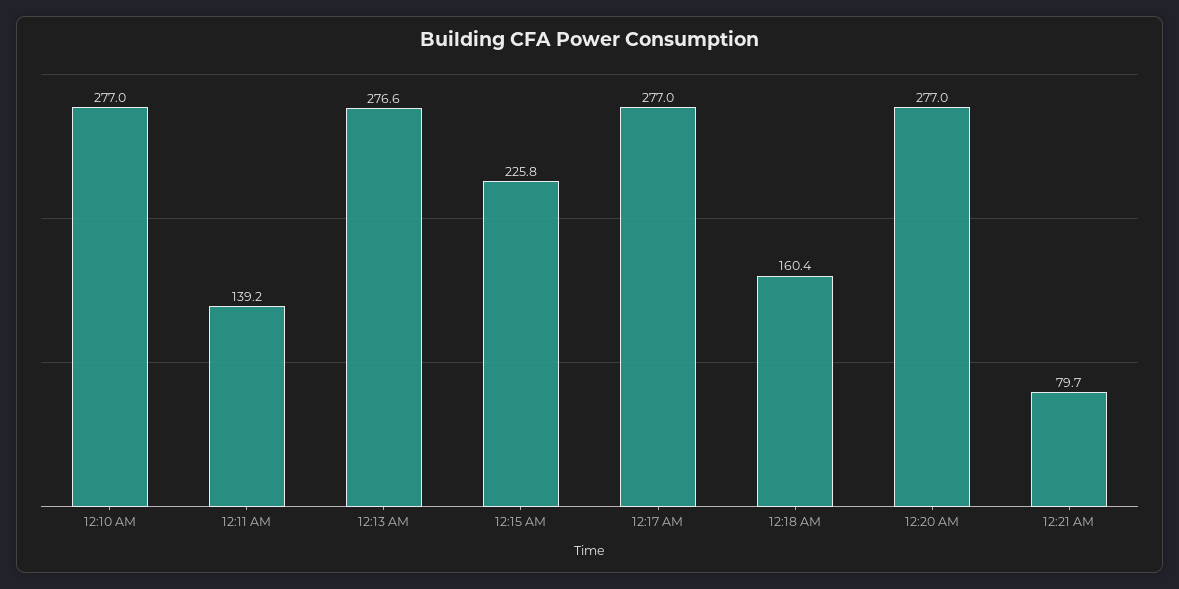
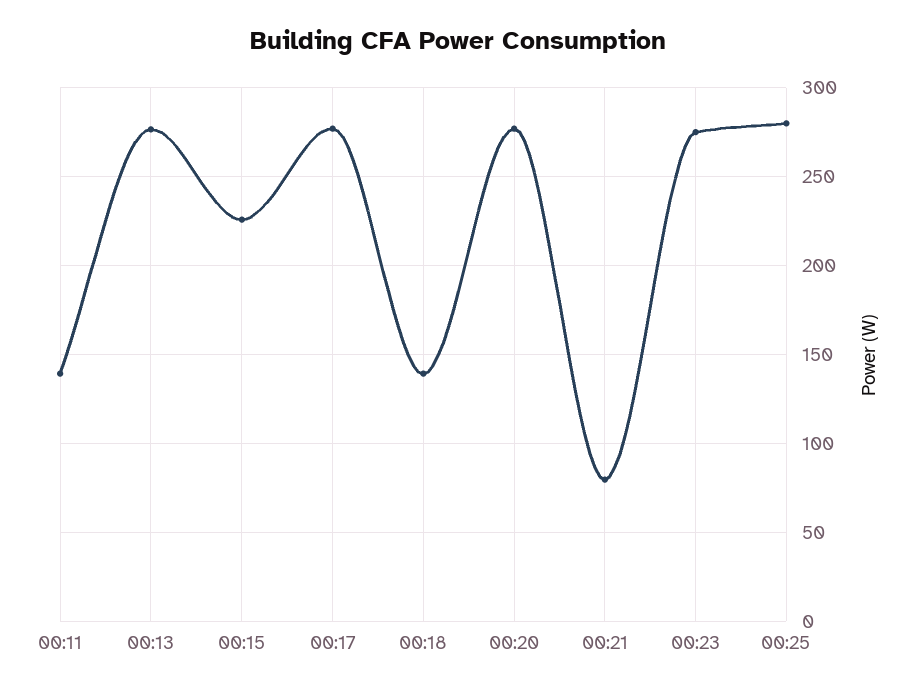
12:10 AM: 277 -> none
12:18 AM: 160.4 -> 140
00:23: none -> 275
00:25: none -> 280

